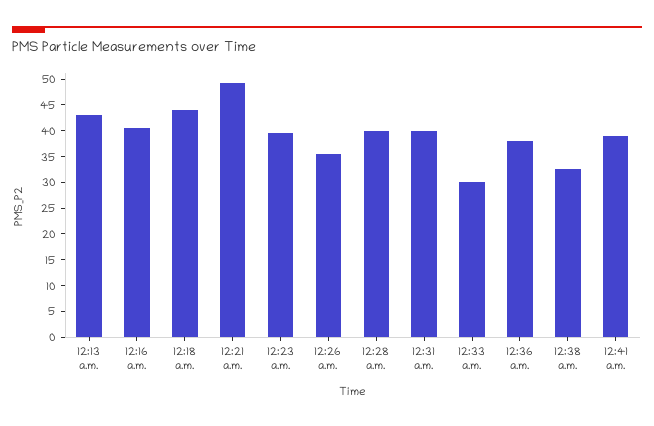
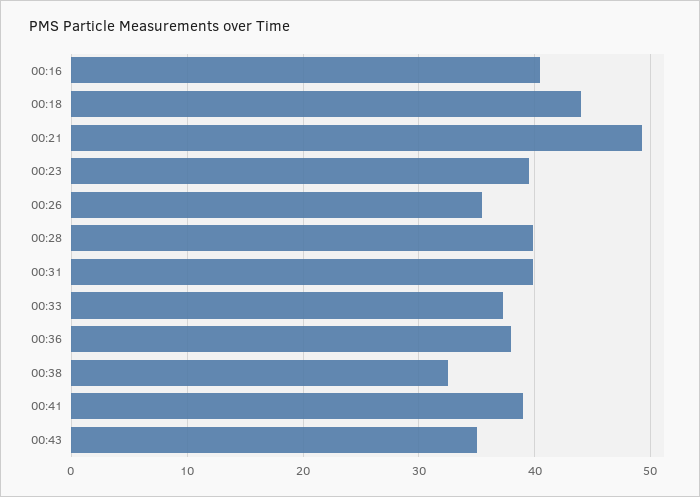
12:13 a.m.: 42.5 -> none
12:33 a.m.: 30 -> 37
00:43: none -> 35

